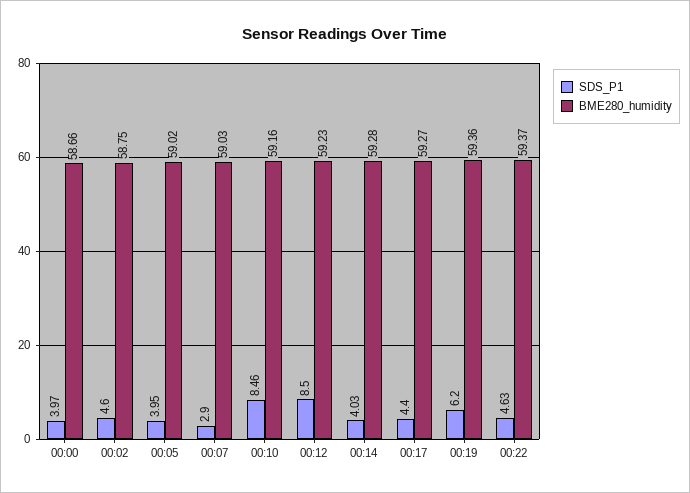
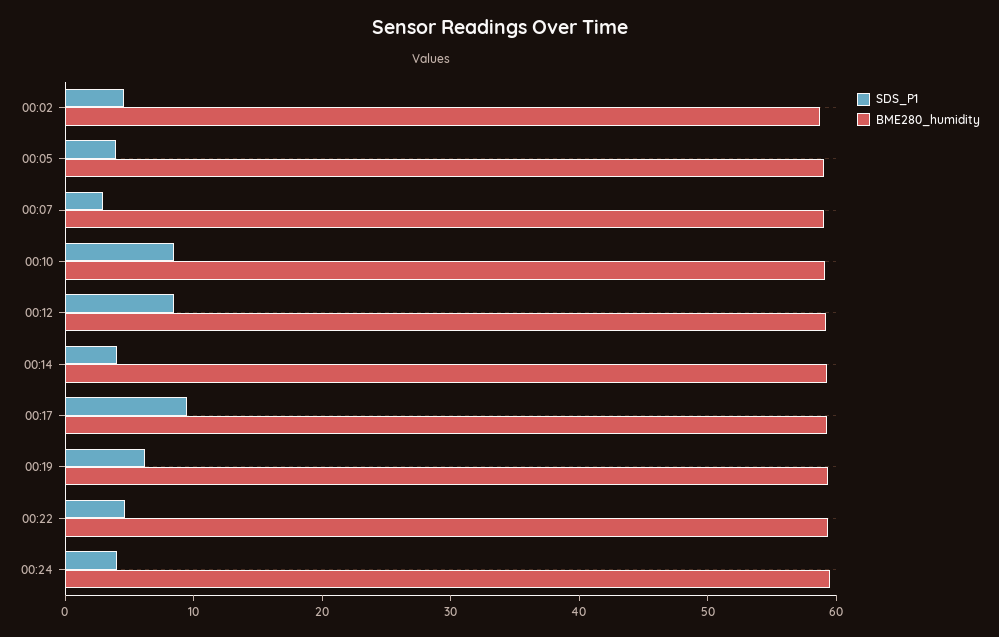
SDS_P1, 00:00: 3.97 -> none
BME280_humidity, 00:00: 58.66 -> none
SDS_P1, 00:17: 4.4 -> 10
SDS_P1, 00:24: none -> 4
BME280_humidity, 00:24: none -> 60

